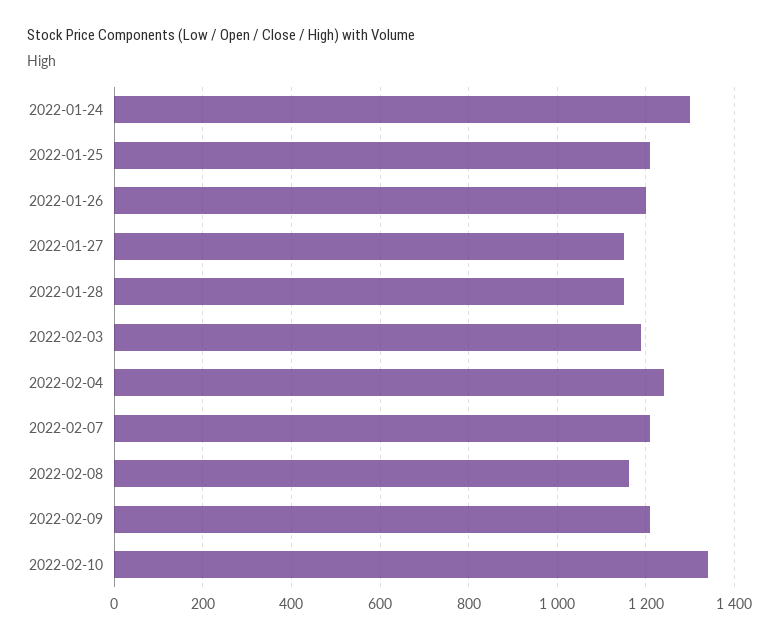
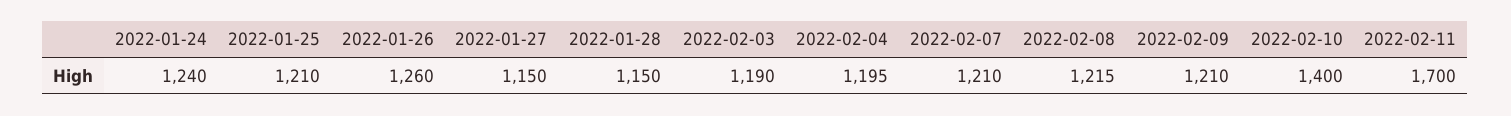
2022-01-24: 1300 -> 1240
2022-01-26: 1200 -> 1260
2022-02-04: 1240 -> 1195
2022-02-08: 1160 -> 1215
2022-02-10: 1340 -> 1400
2022-02-11: none -> 1700

